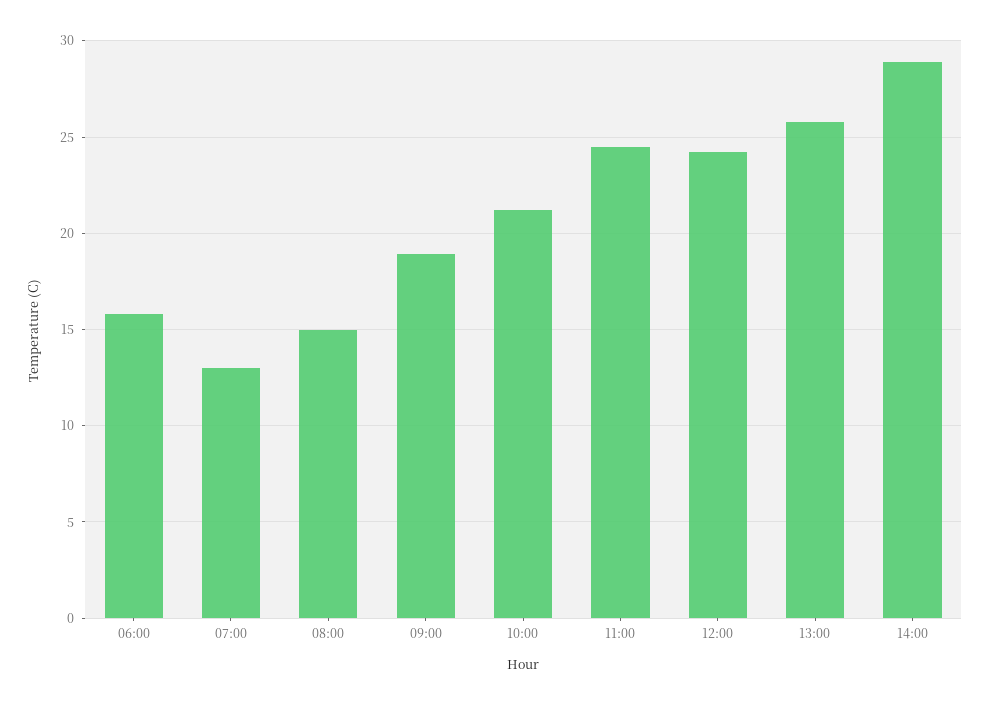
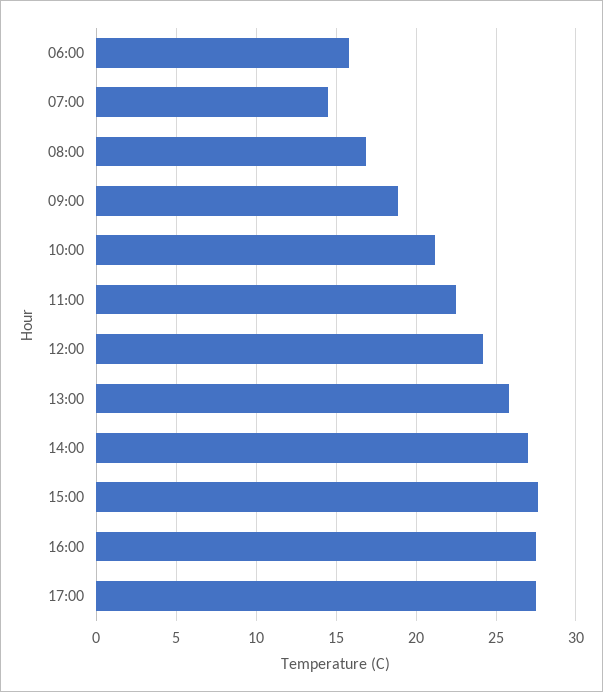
07:00: 13 -> 14.5
08:00: 15 -> 17
11:00: 24.5 -> 22.5
14:00: 29 -> 27
15:00: none -> 27.5
16:00: none -> 27.5
17:00: none -> 27.5

